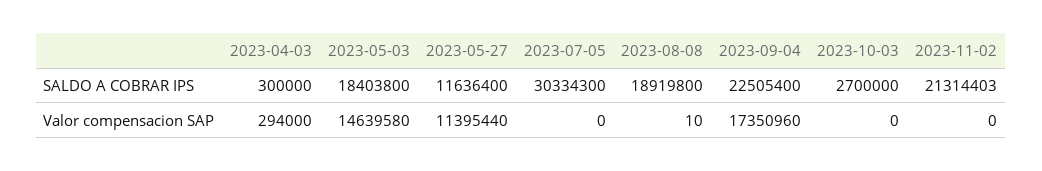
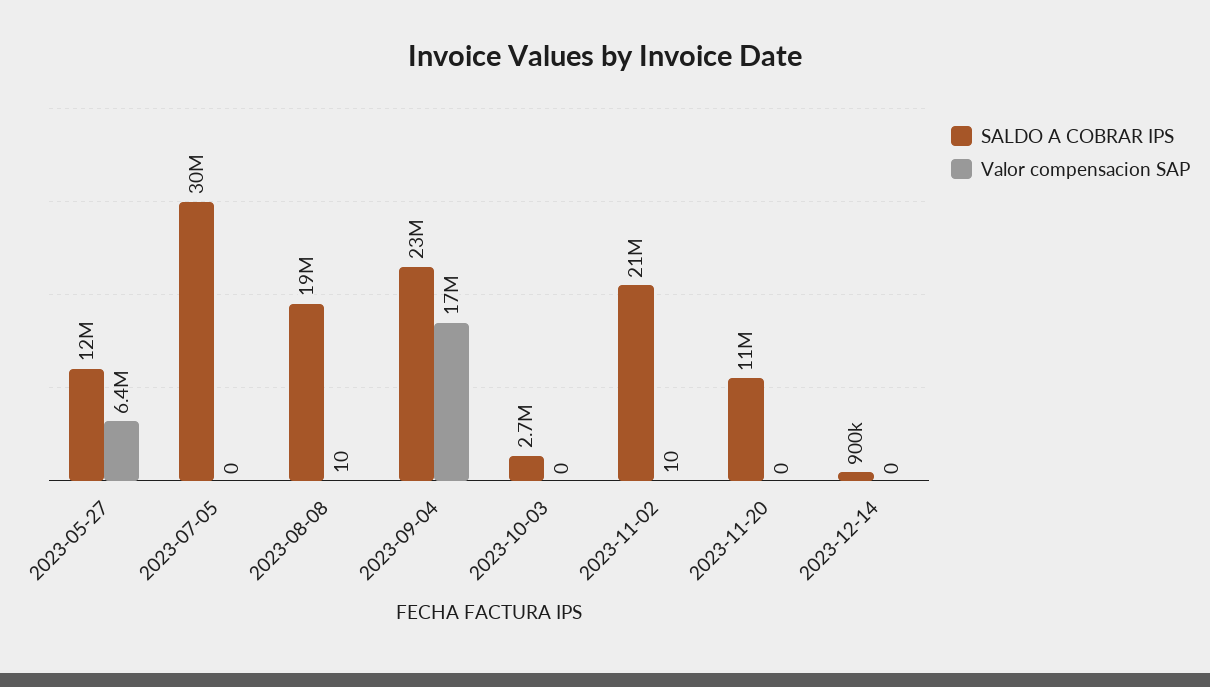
SALDO A COBRAR IPS, 2023-04-03: 300000 -> none
SALDO A COBRAR IPS, 2023-05-03: 18403800 -> none
Valor compensacion SAP, 2023-04-03: 294000 -> none
Valor compensacion SAP, 2023-05-03: 14639580 -> none
Valor compensacion SAP, 2023-05-27: 11395440 -> 6400000
Valor compensacion SAP, 2023-11-02: 0 -> 10
SALDO A COBRAR IPS, 2023-11-20: none -> 11000000
Valor compensacion SAP, 2023-11-20: none -> 0
SALDO A COBRAR IPS, 2023-12-14: none -> 900000
Valor compensacion SAP, 2023-12-14: none -> 0

